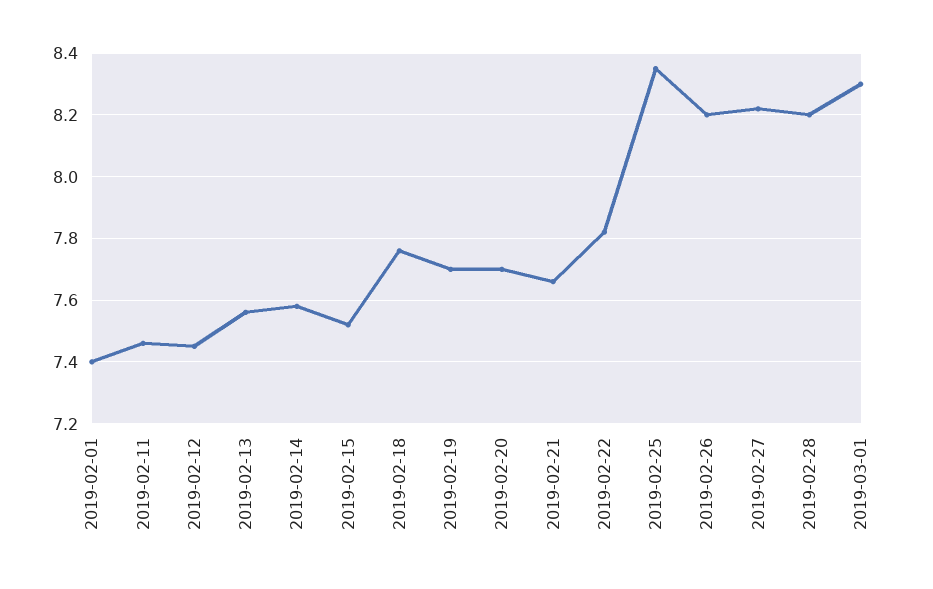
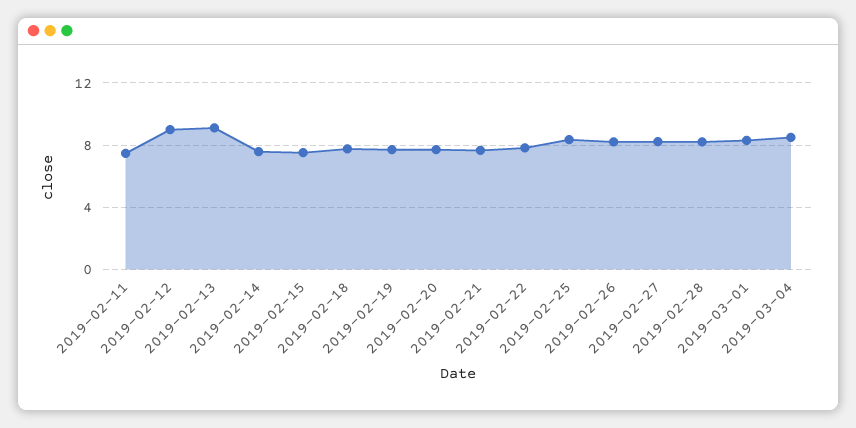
2019-02-01: 7.4 -> none
2019-02-12: 7.45 -> 9
2019-02-13: 7.55 -> 9
2019-03-04: none -> 8.5

